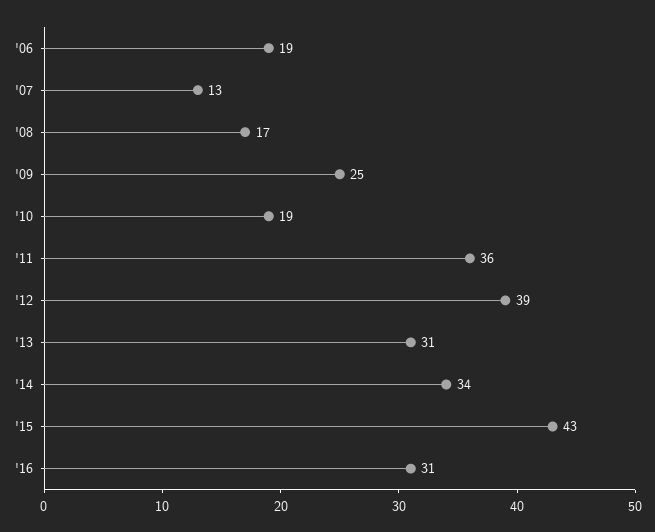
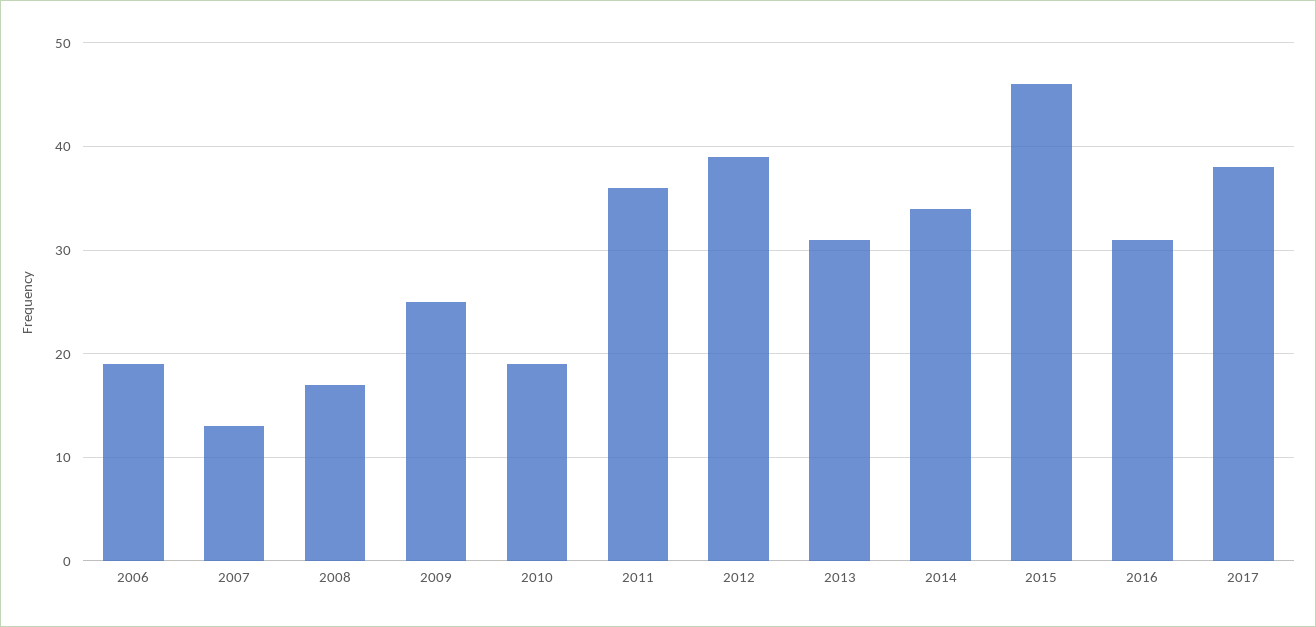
'15: 43 -> 46
2017: none -> 38

